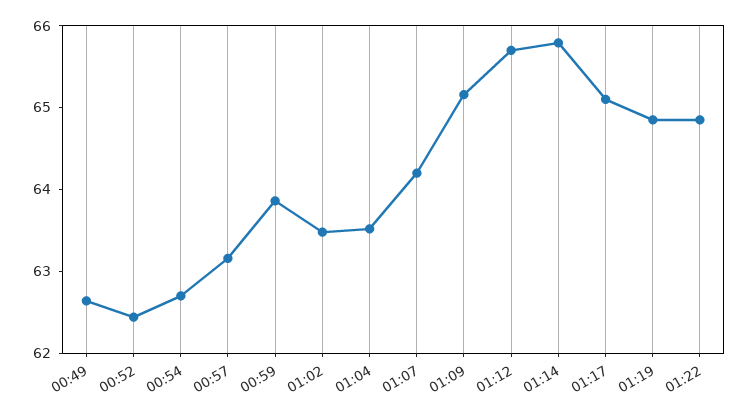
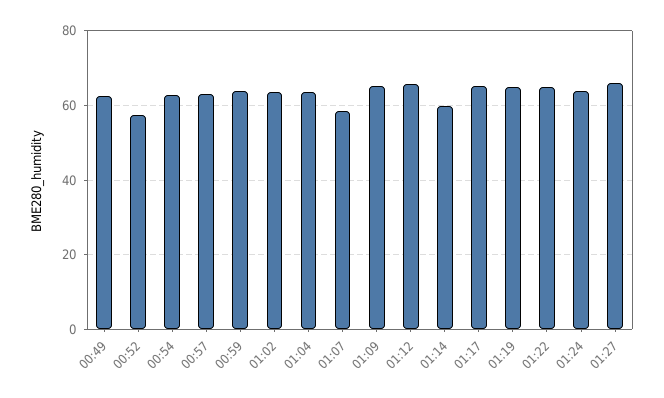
00:52: 62.4 -> 58
01:07: 64.2 -> 58
01:14: 65.8 -> 60
01:24: none -> 64
01:27: none -> 66

